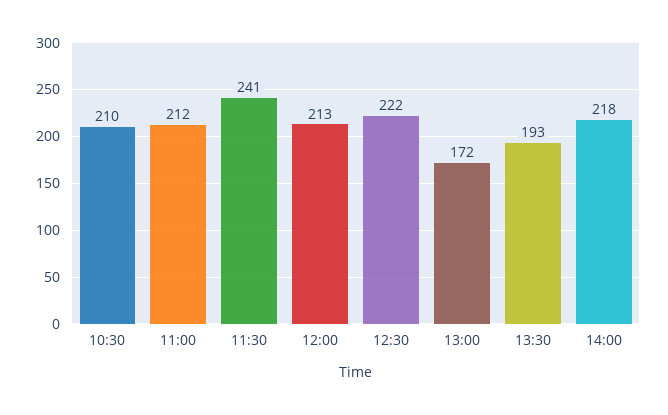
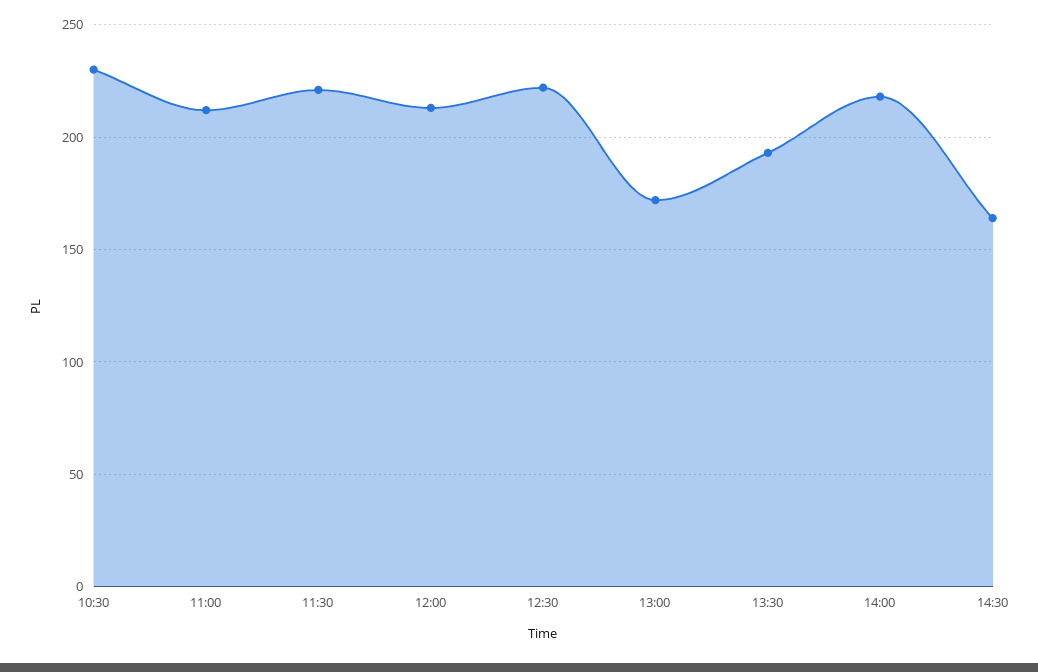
10:30: 210 -> 230
11:30: 241 -> 220
14:30: none -> 165

